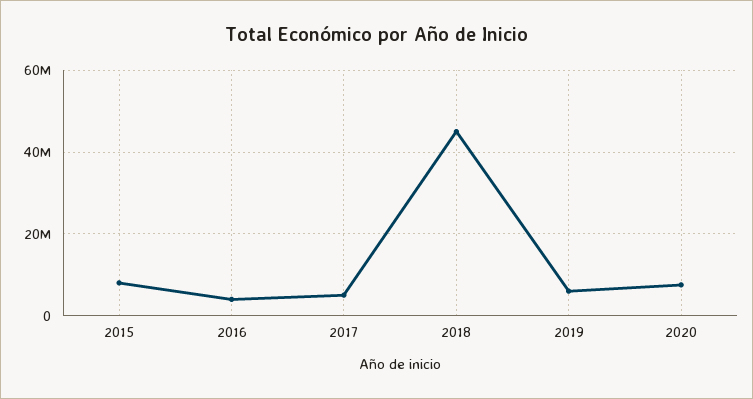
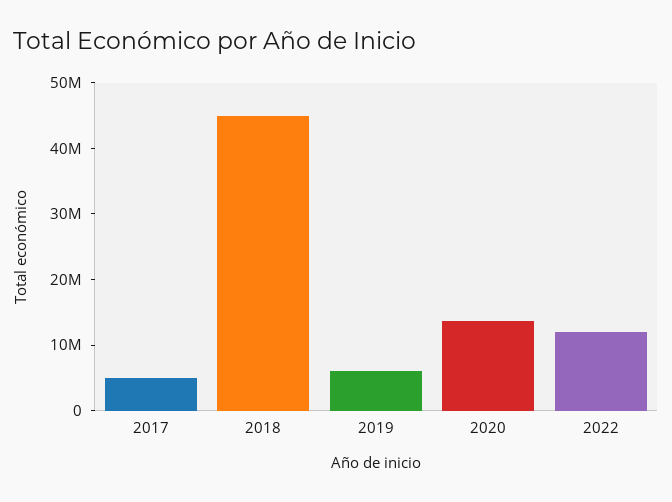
2015: 8000000 -> none
2016: 4000000 -> none
2020: 8000000 -> 14000000
2022: none -> 12000000

